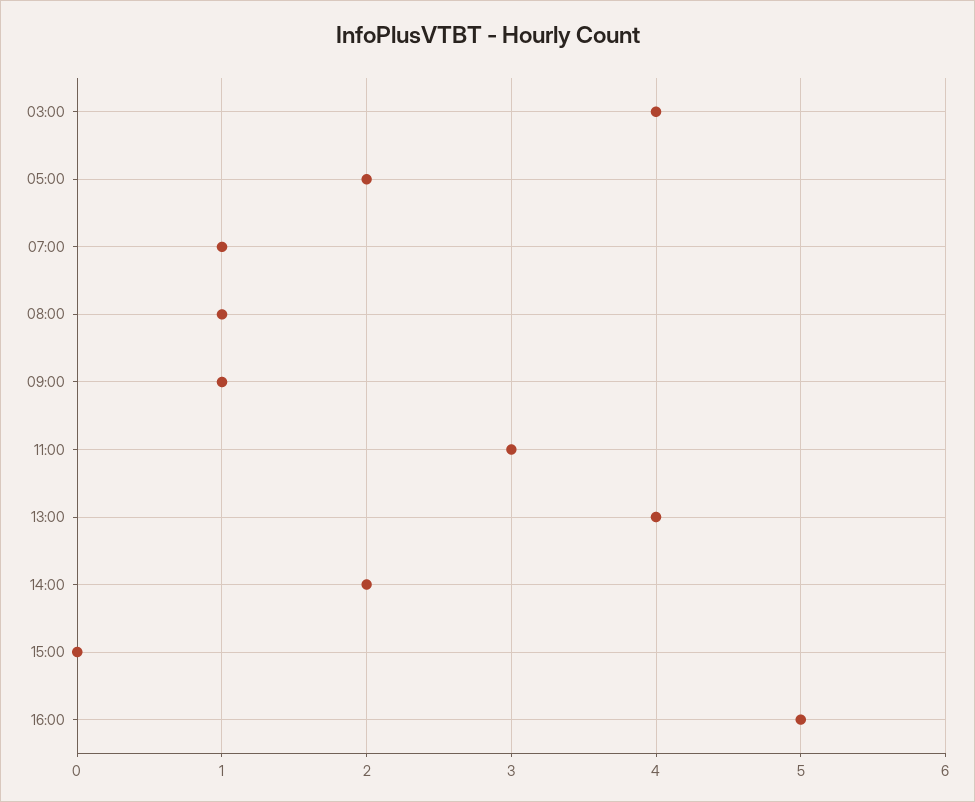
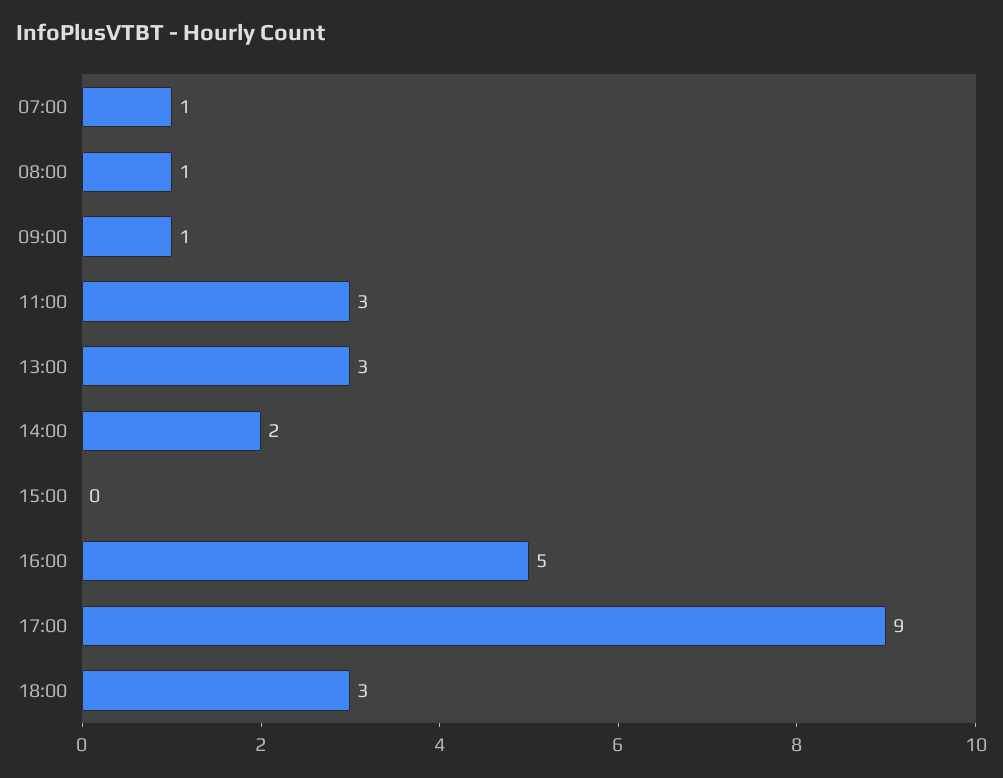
03:00: 4 -> none
05:00: 2 -> none
13:00: 4 -> 3
17:00: none -> 9
18:00: none -> 3

